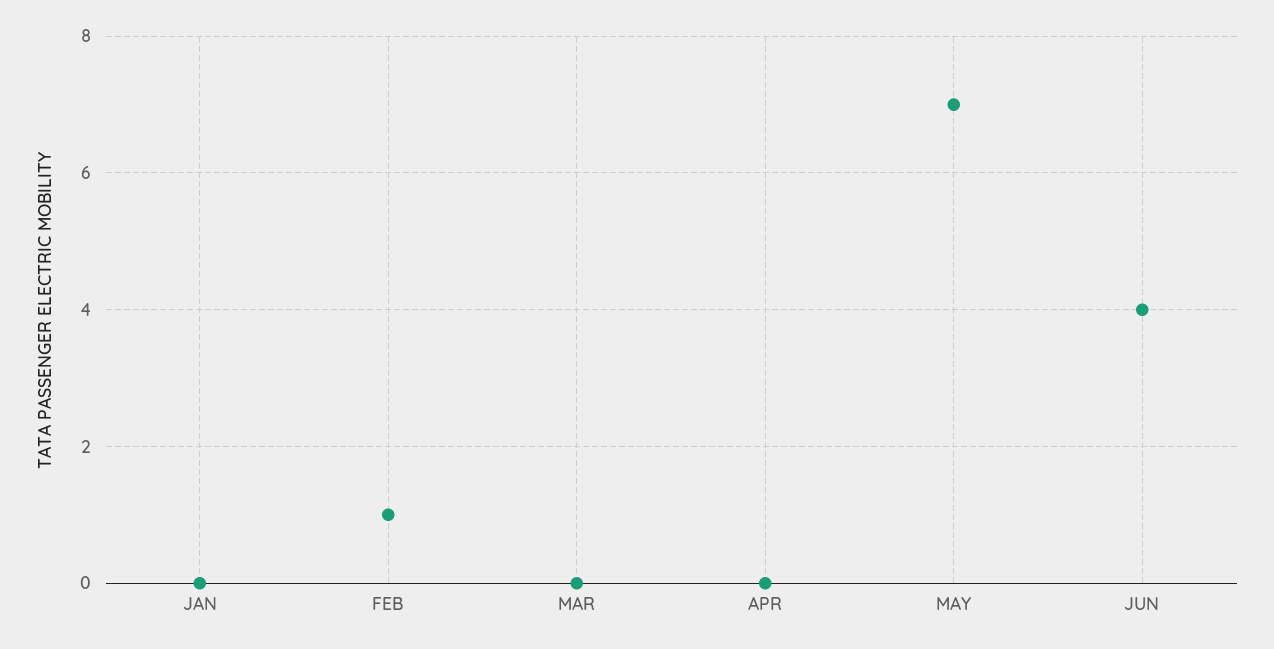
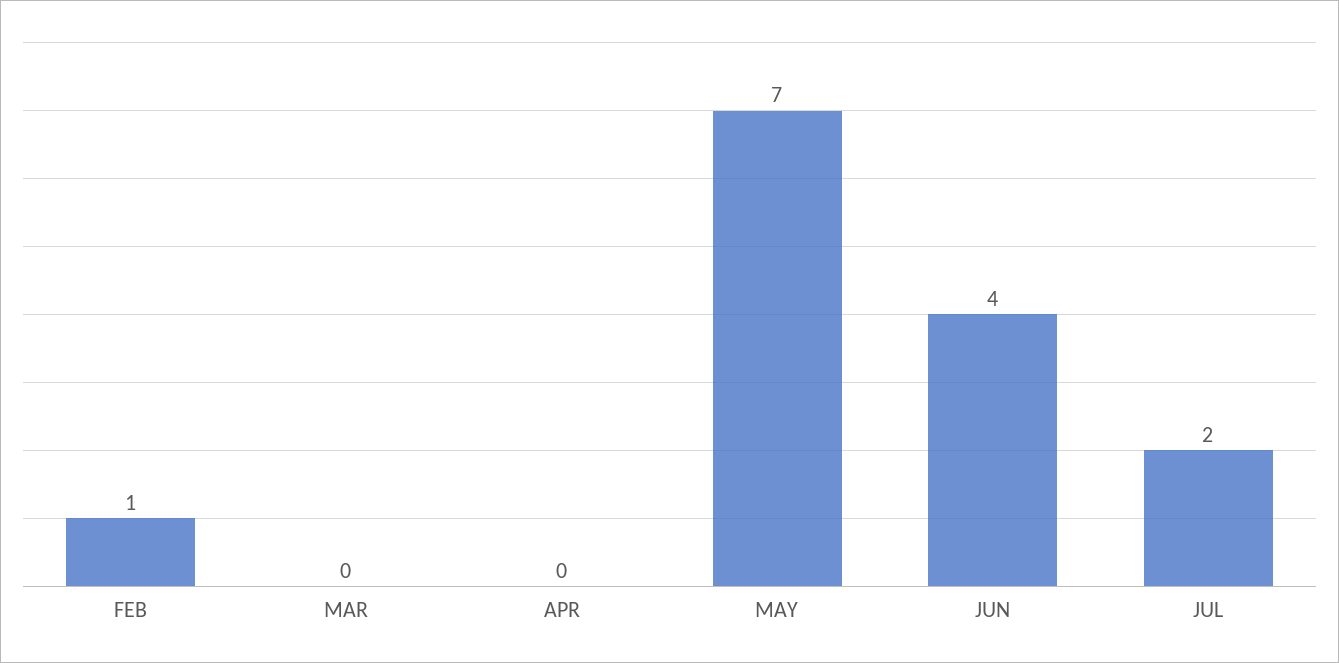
JAN: 0 -> none
JUL: none -> 2

